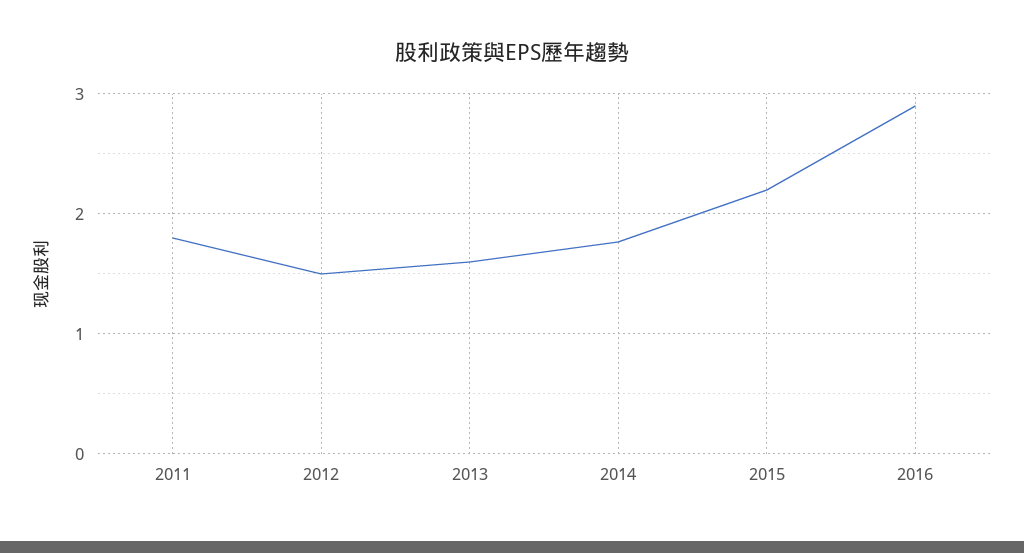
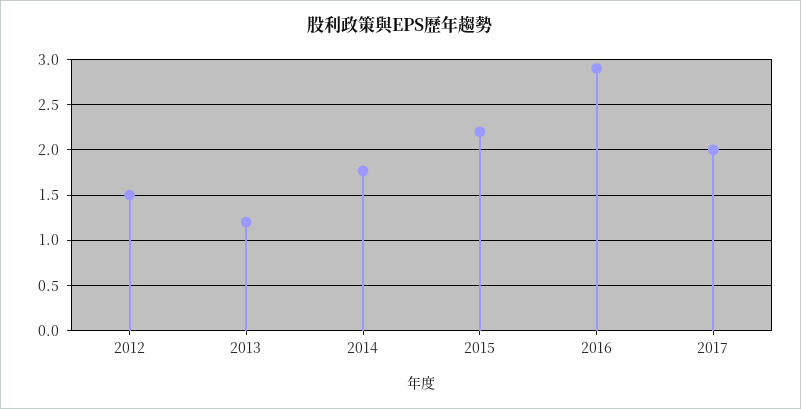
2011: 1.8 -> none
2013: 1.6 -> 1.2
2017: none -> 2

